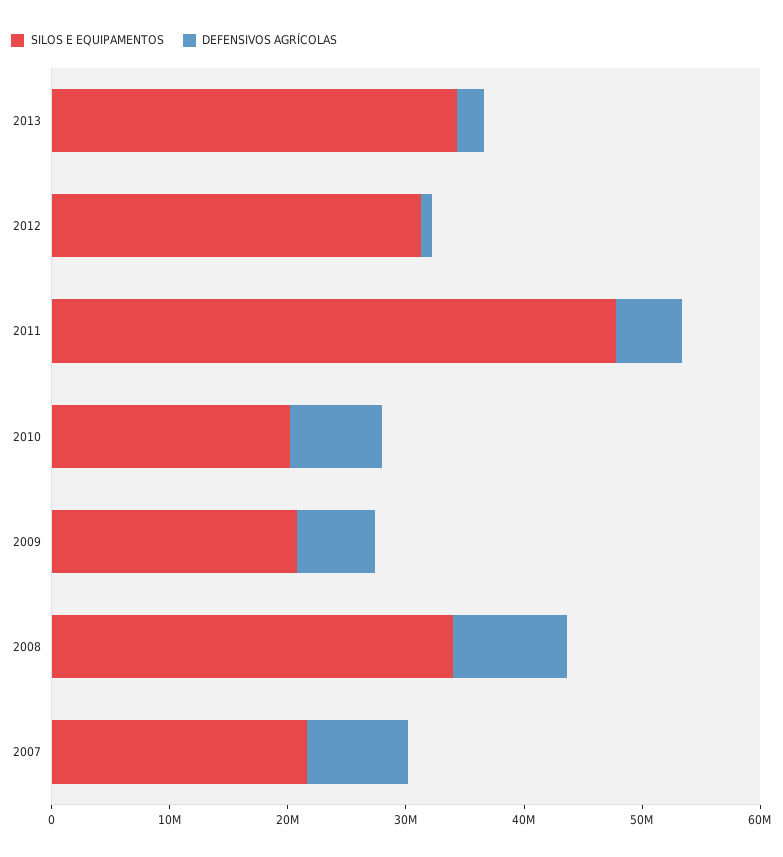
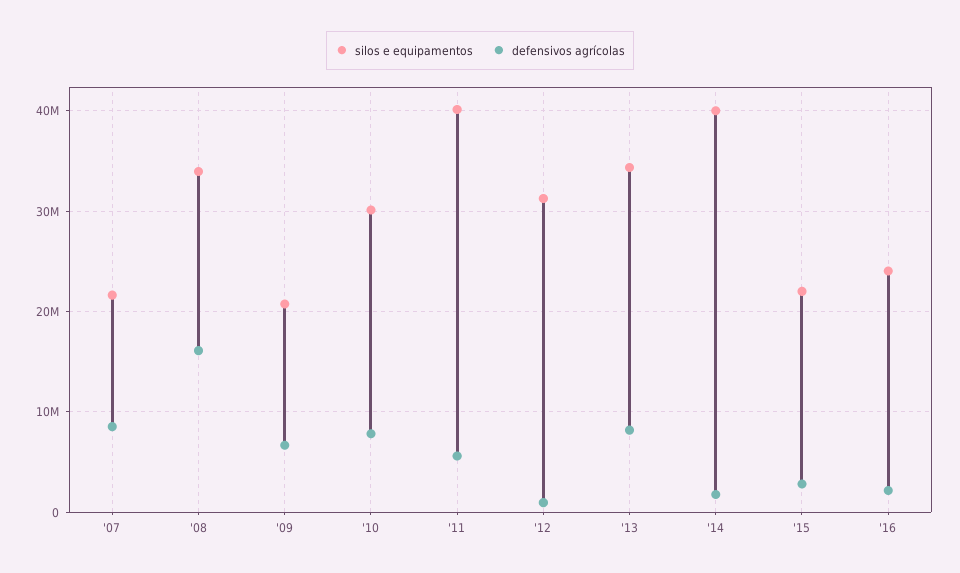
DEFENSIVOS AGRÍCOLAS, 2013: 2000000 -> 8000000
SILOS E EQUIPAMENTOS, 2011: 48000000 -> 40000000
SILOS E EQUIPAMENTOS, 2010: 20000000 -> 30000000
DEFENSIVOS AGRÍCOLAS, 2008: 10000000 -> 16000000
SILOS E EQUIPAMENTOS, '14: none -> 40000000
DEFENSIVOS AGRÍCOLAS, '14: none -> 2000000
SILOS E EQUIPAMENTOS, '15: none -> 22000000
DEFENSIVOS AGRÍCOLAS, '15: none -> 3000000
SILOS E EQUIPAMENTOS, '16: none -> 24000000
DEFENSIVOS AGRÍCOLAS, '16: none -> 2000000

